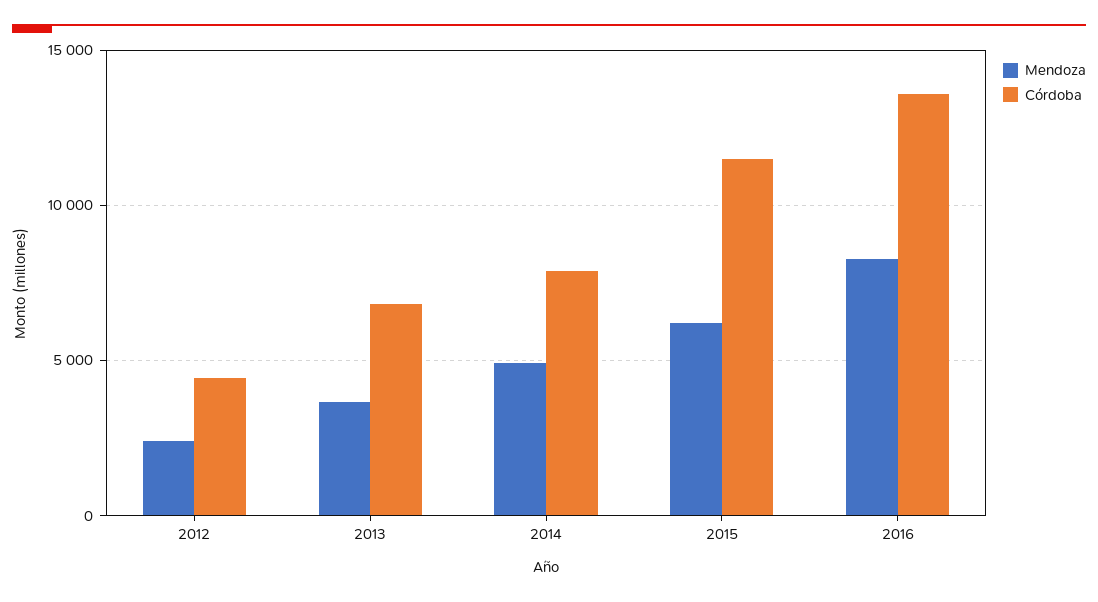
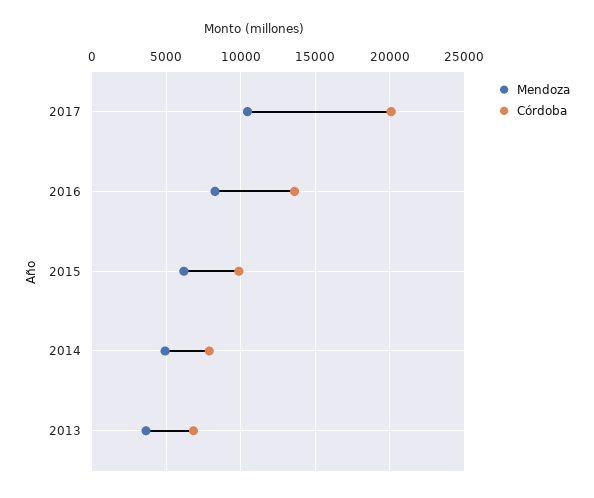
Mendoza, 2012: 2500 -> none
Córdoba, 2012: 4500 -> none
Córdoba, 2015: 11500 -> 10000
Mendoza, 2017: none -> 10500
Córdoba, 2017: none -> 20000

